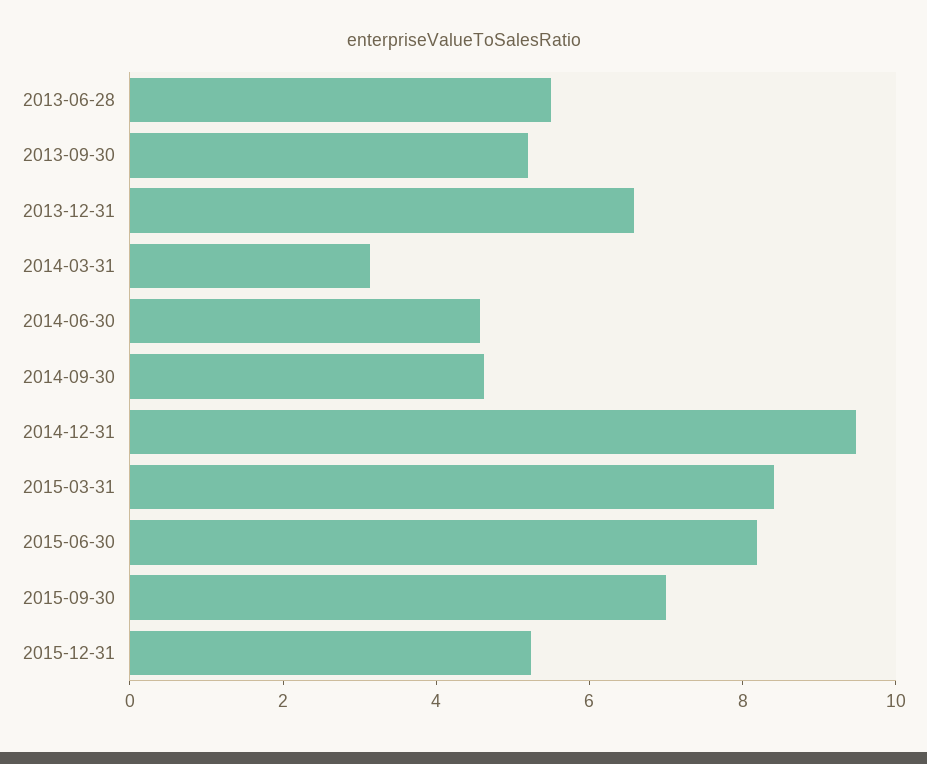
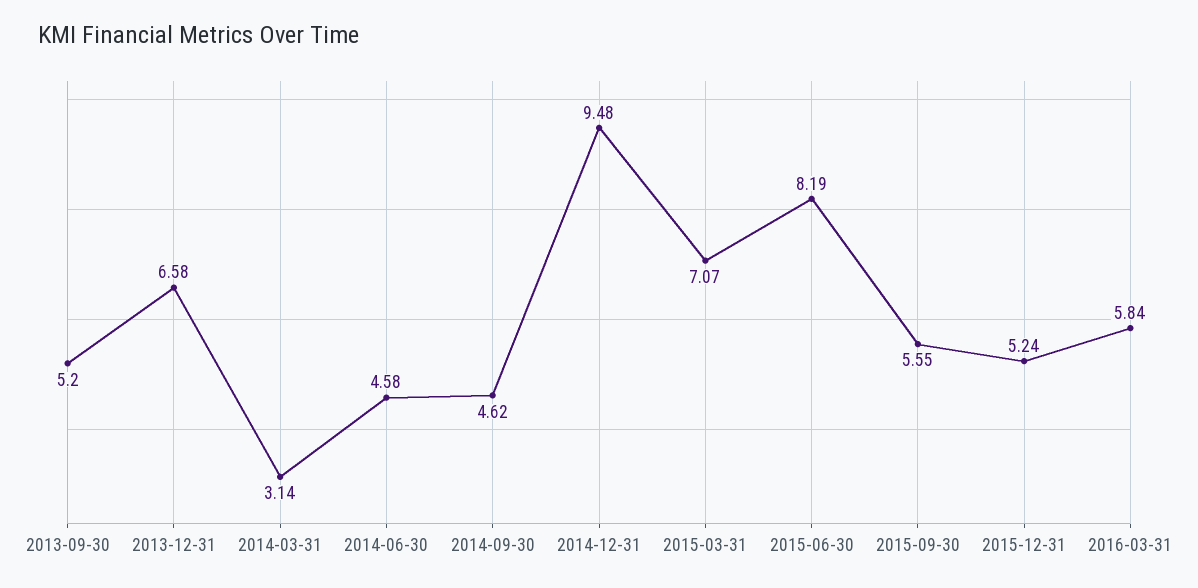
2013-06-28: 5.5 -> none
2015-03-31: 8.5 -> 7.07
2015-09-30: 7 -> 5.55
2016-03-31: none -> 5.84

